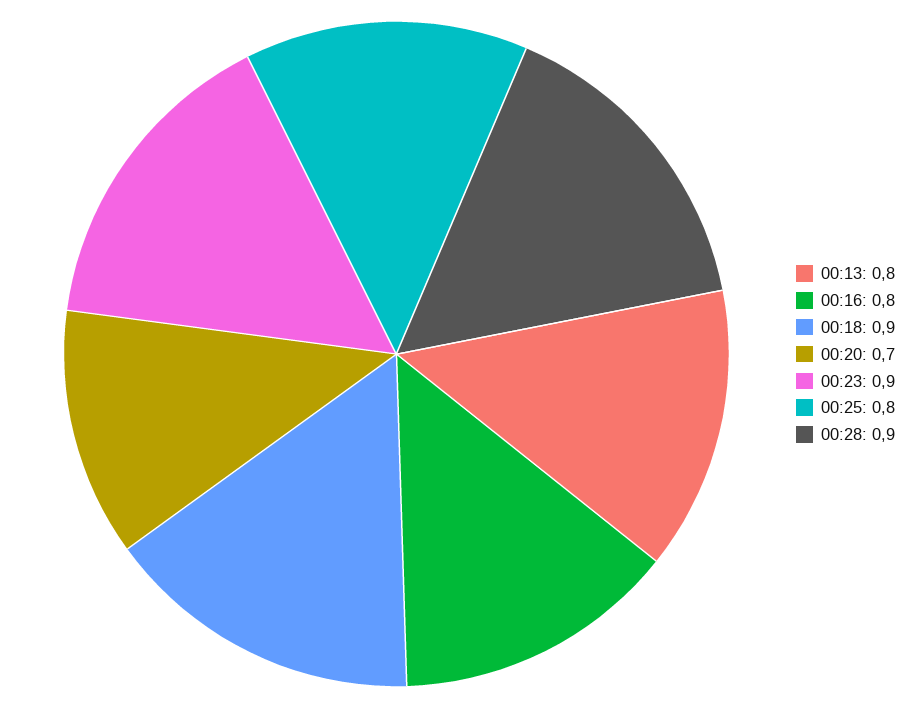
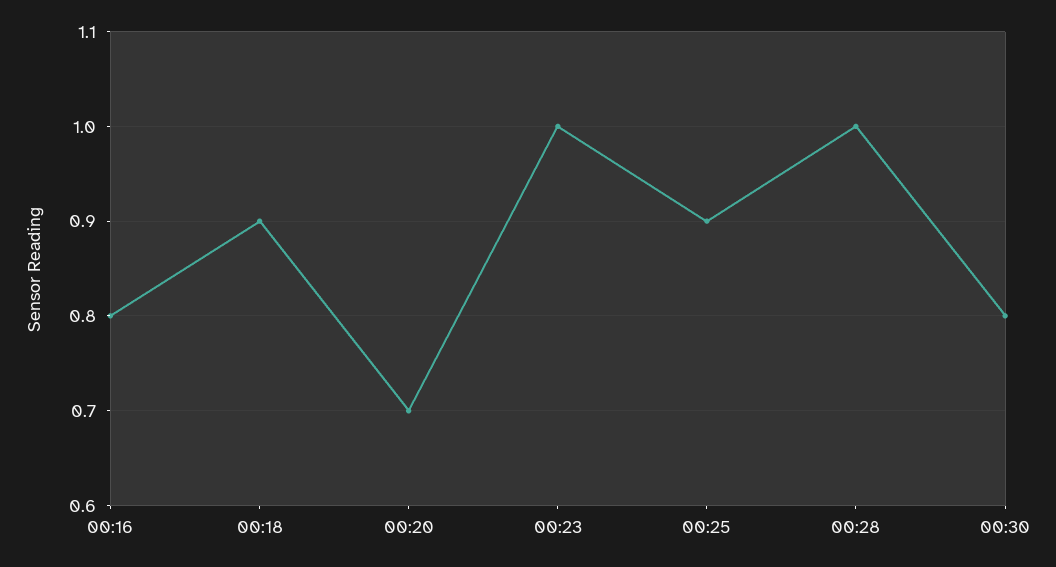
00:13: 0.8 -> none
00:23: 0.9 -> 1
00:25: 0.8 -> 0.9
00:28: 0.9 -> 1
00:30: none -> 0.8

